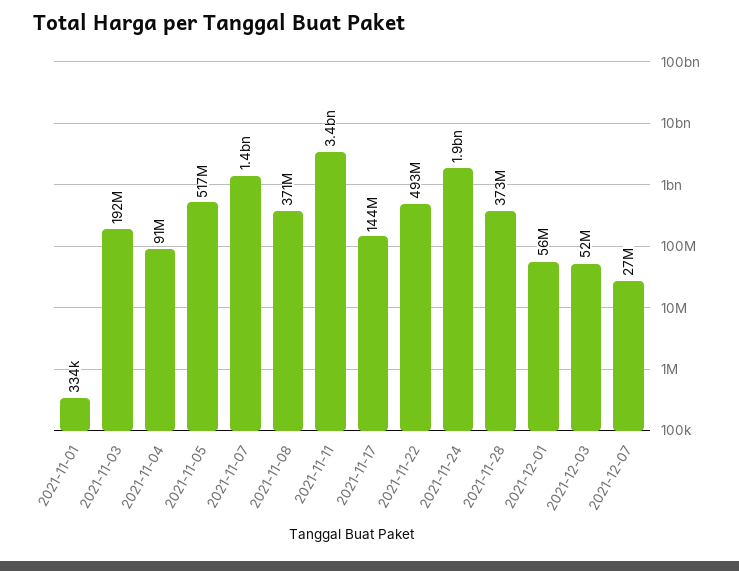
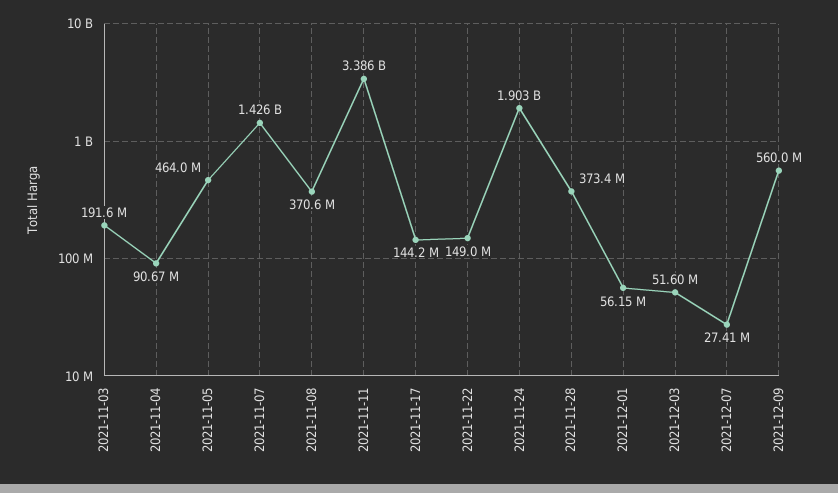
2021-11-01: 334000 -> none
2021-11-05: 517000000 -> 464000000
2021-11-22: 493000000 -> 149000000
2021-12-09: none -> 560000000

